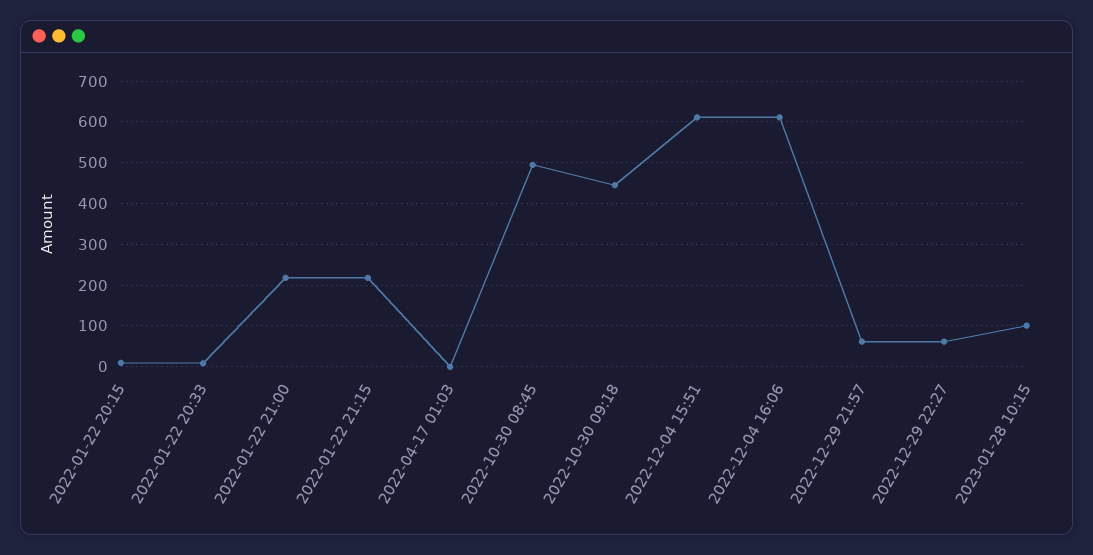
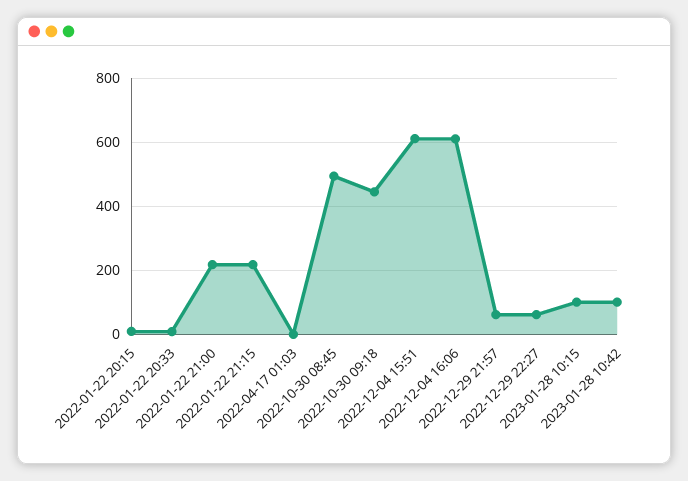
2023-01-28 10:42: none -> 100

